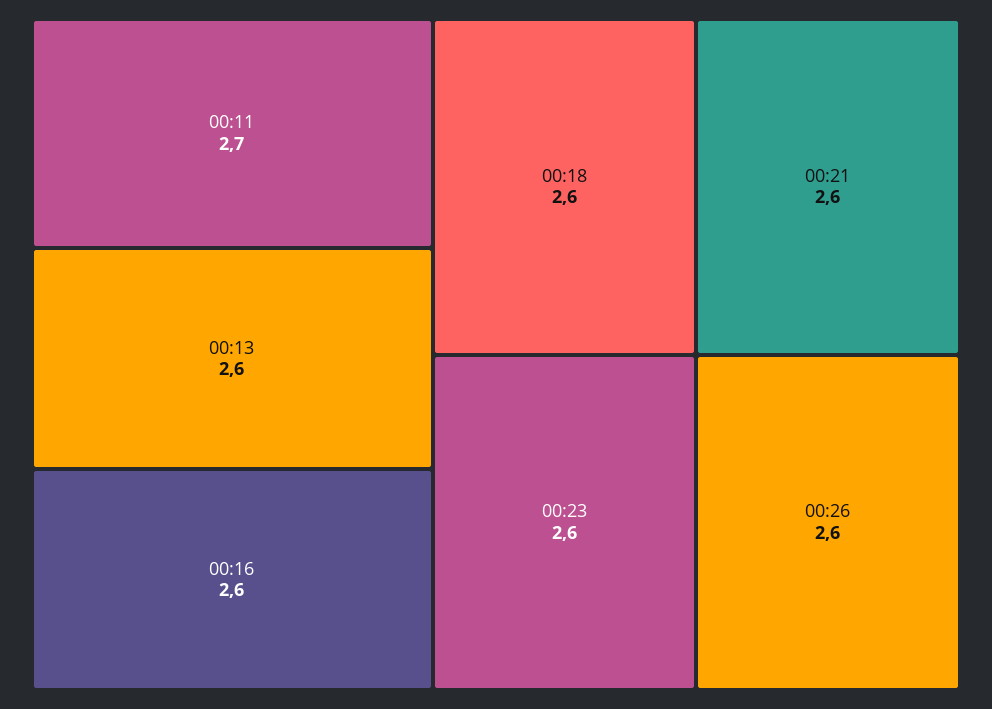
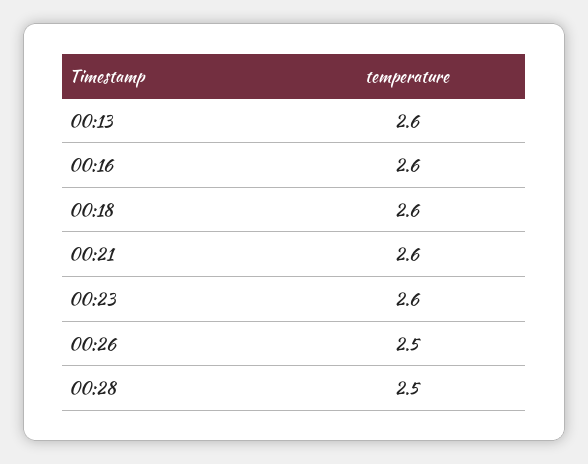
00:11: 2.7 -> none
00:26: 2.6 -> 2.5
00:28: none -> 2.5

